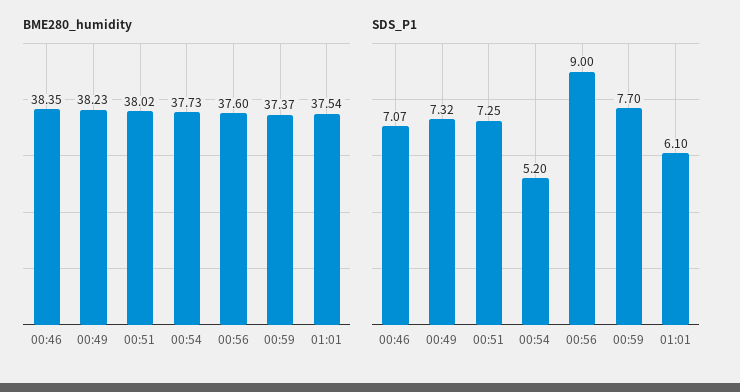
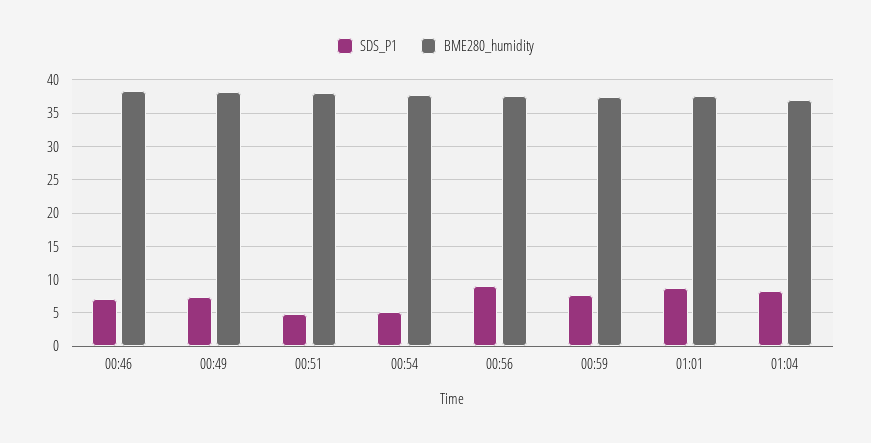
SDS_P1, 00:51: 7.25 -> 5
SDS_P1, 01:01: 6.1 -> 9
SDS_P1, 01:04: none -> 8
BME280_humidity, 01:04: none -> 37

